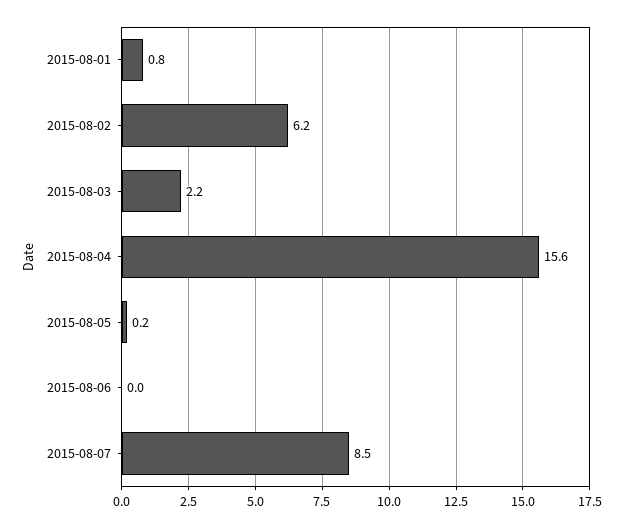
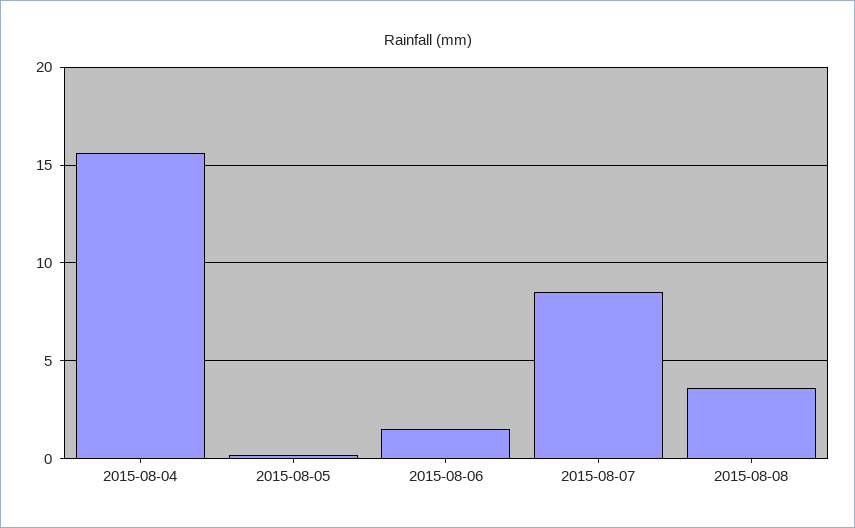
2015-08-01: 0.8 -> none
2015-08-02: 6.2 -> none
2015-08-03: 2.2 -> none
2015-08-06: 0 -> 1.5
2015-08-08: none -> 3.5

